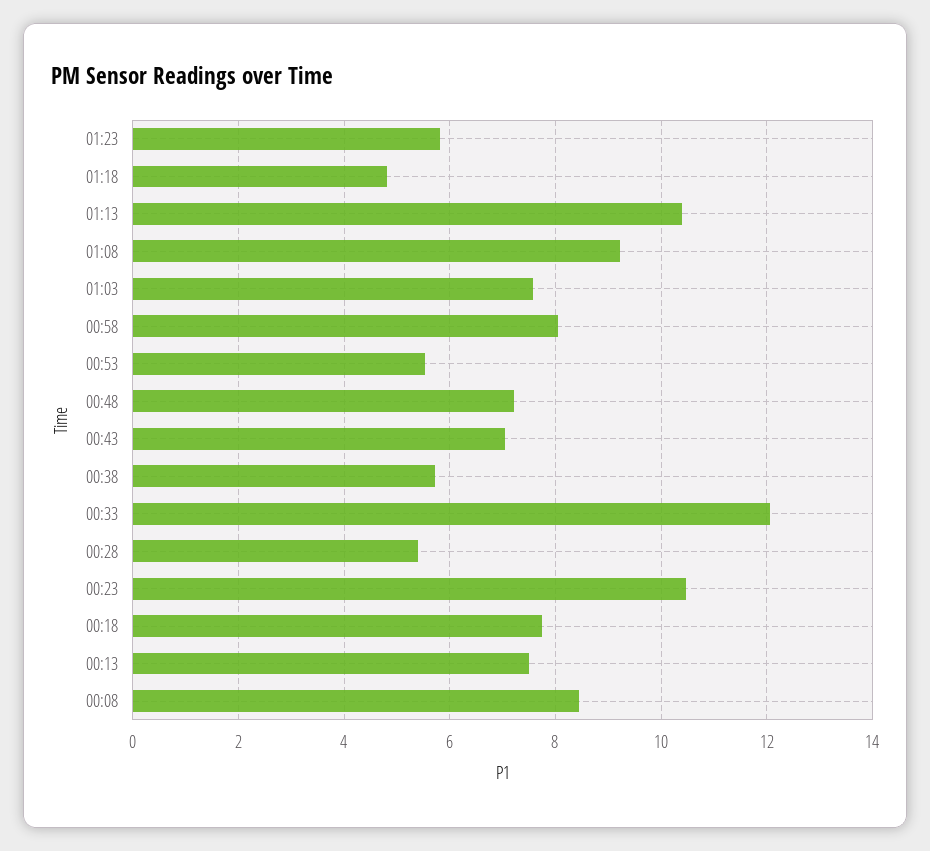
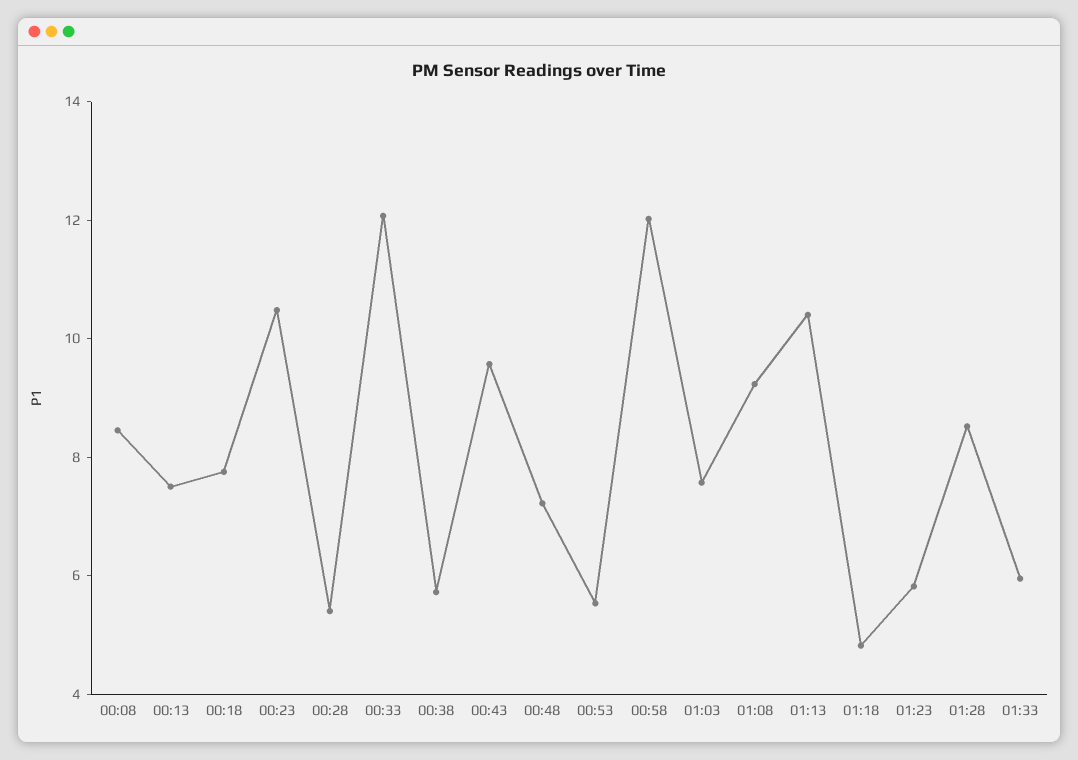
00:58: 8 -> 12
00:43: 7 -> 9.5
01:28: none -> 8.5
01:33: none -> 6

